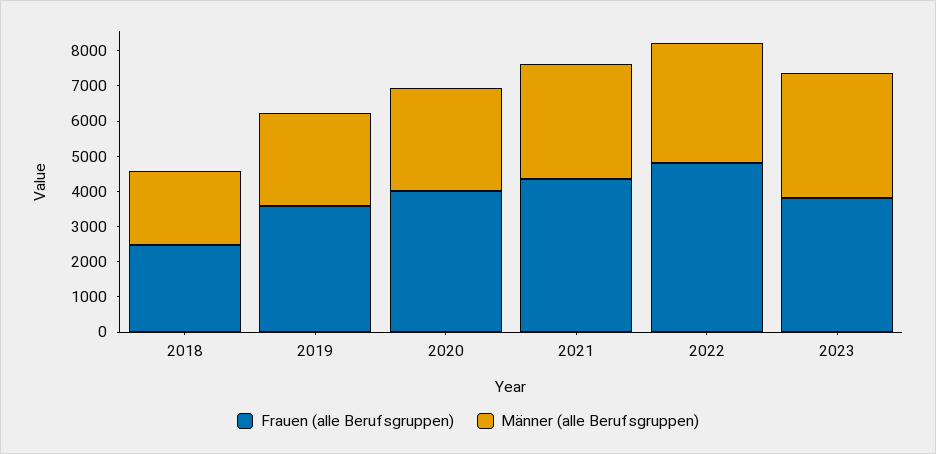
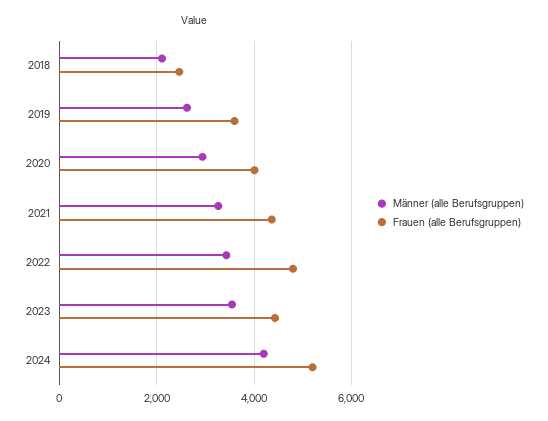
Frauen (alle Berufsgruppen), 2023: 3750 -> 4400
Männer (alle Berufsgruppen), 2024: none -> 4200
Frauen (alle Berufsgruppen), 2024: none -> 5200

